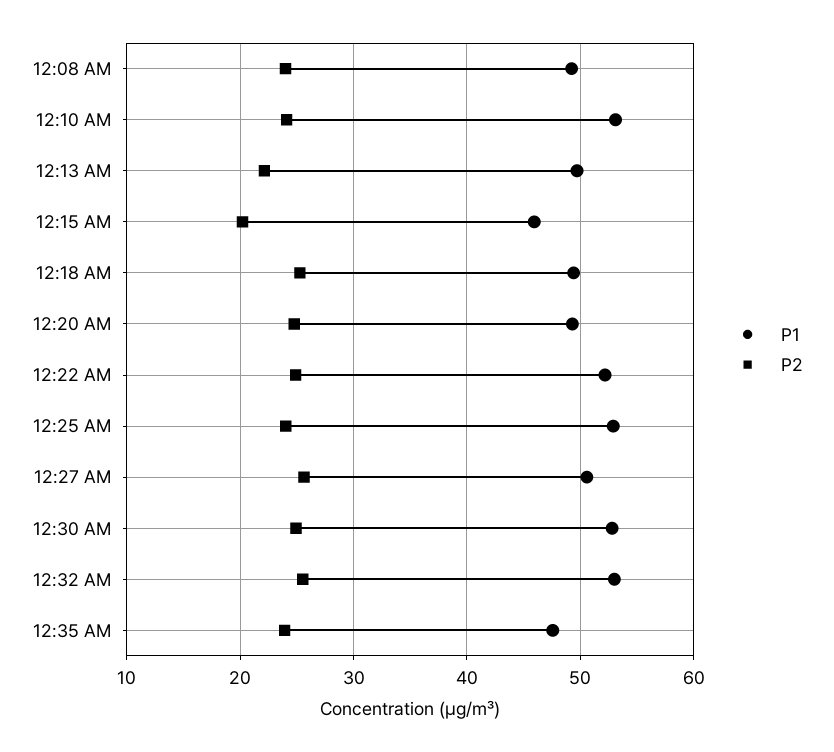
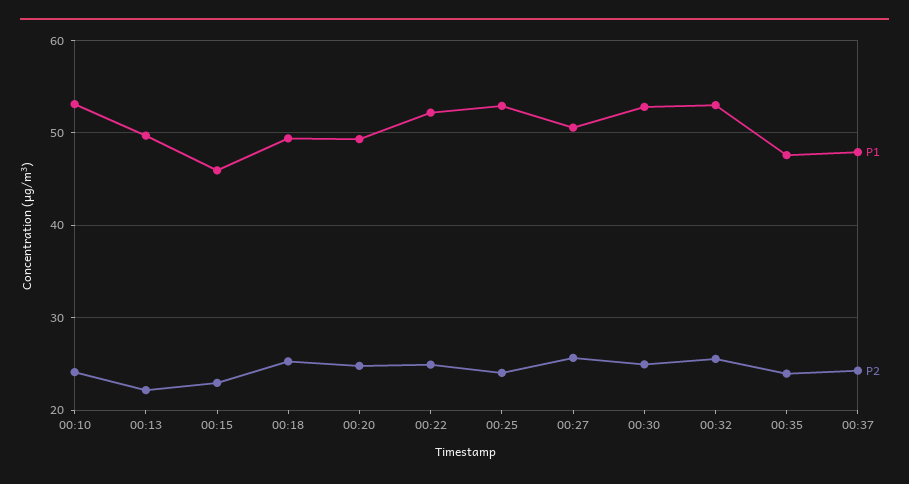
P1, 12:08 AM: 49 -> none
P2, 12:08 AM: 24 -> none
P2, 12:15 AM: 20 -> 23
P1, 00:37: none -> 48
P2, 00:37: none -> 24

